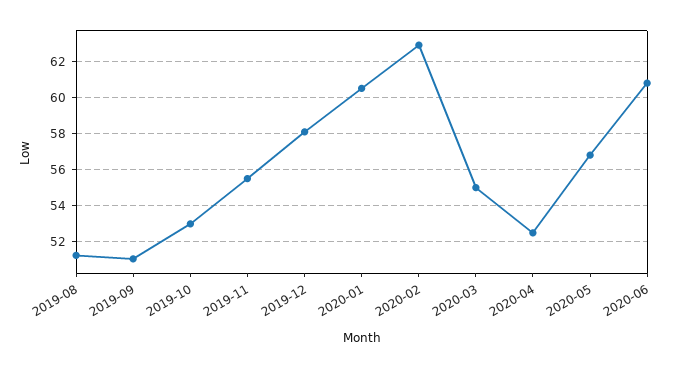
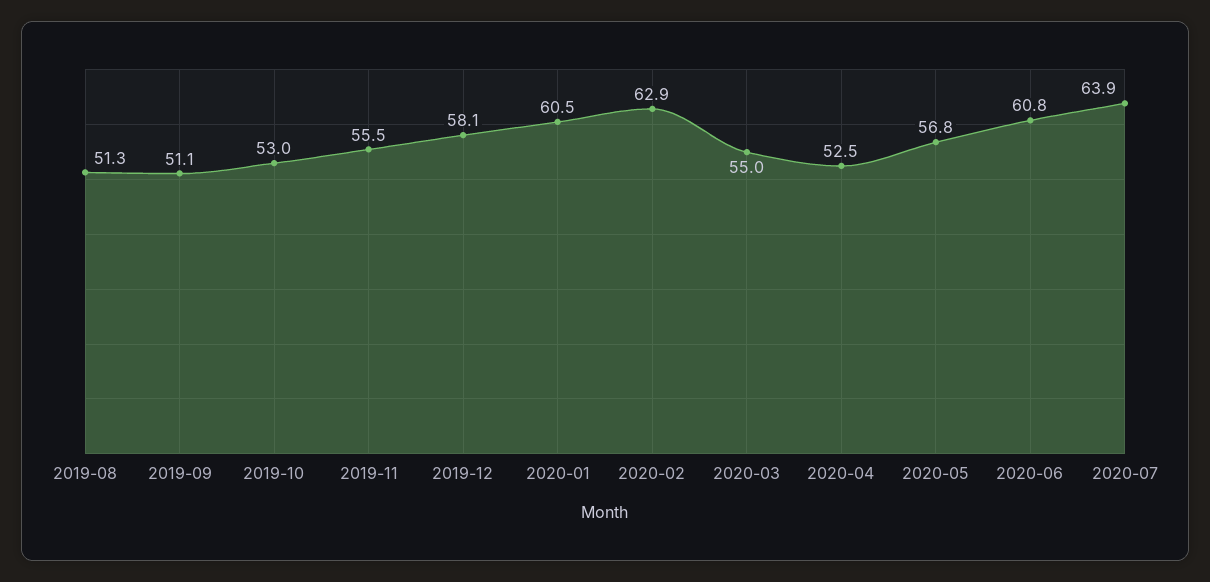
2020-07: none -> 63.9

